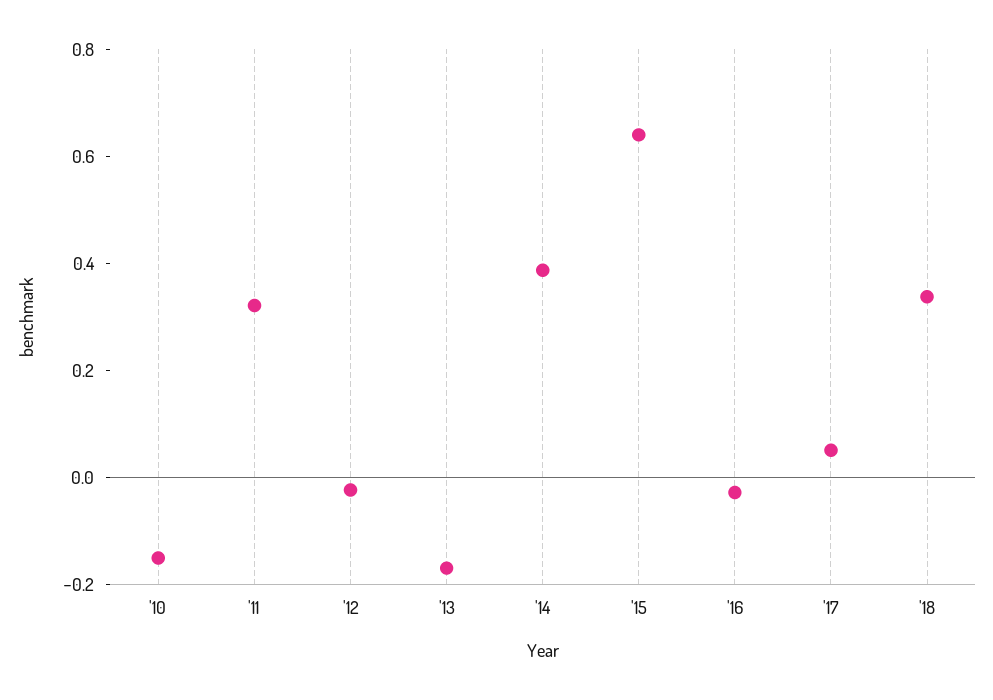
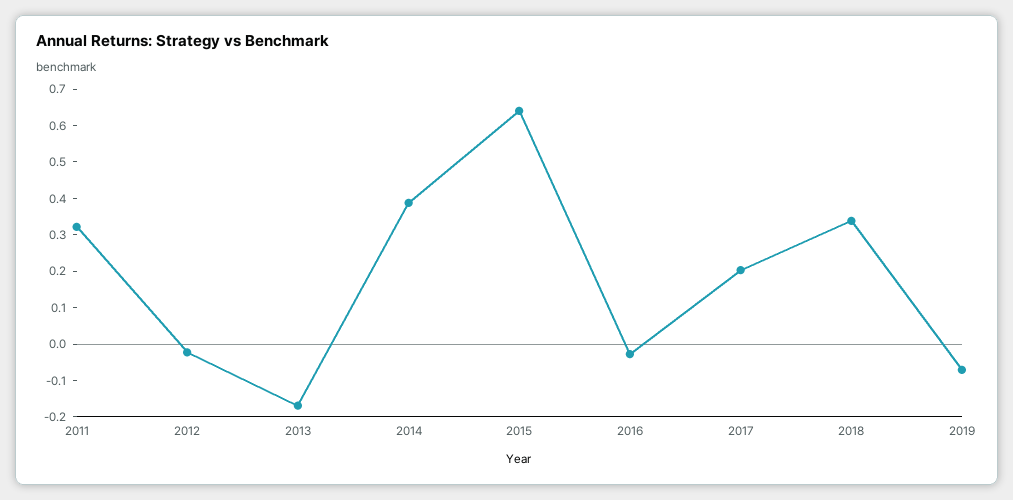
'10: -0.15 -> none
'17: 0.05 -> 0.2
2019: none -> -0.075

